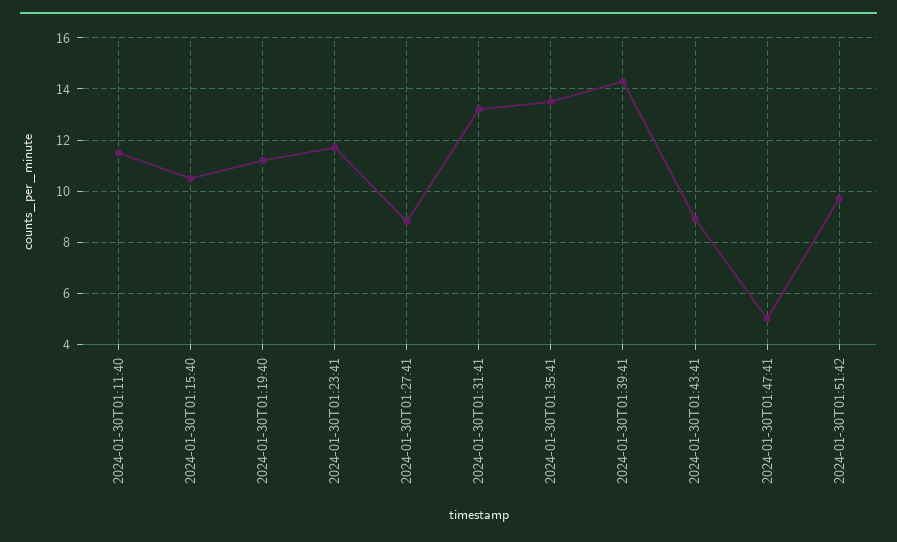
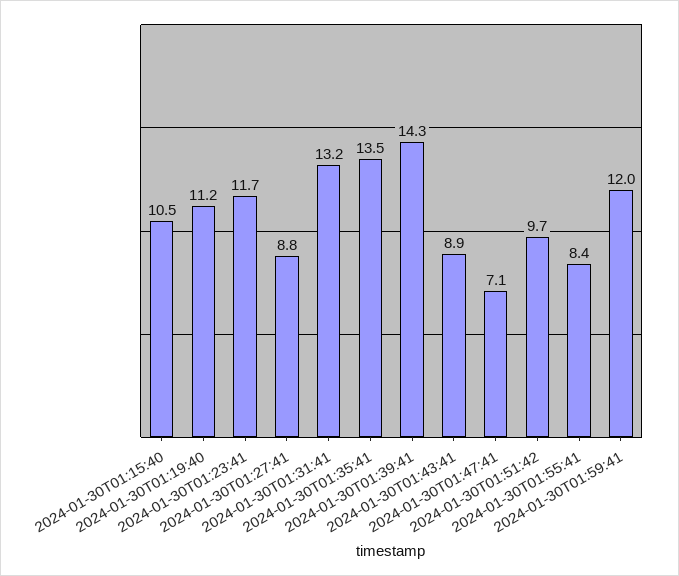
2024-01-30T01:11:40: 11.5 -> none
2024-01-30T01:47:41: 5 -> 7.1
2024-01-30T01:55:41: none -> 8.4
2024-01-30T01:59:41: none -> 12

